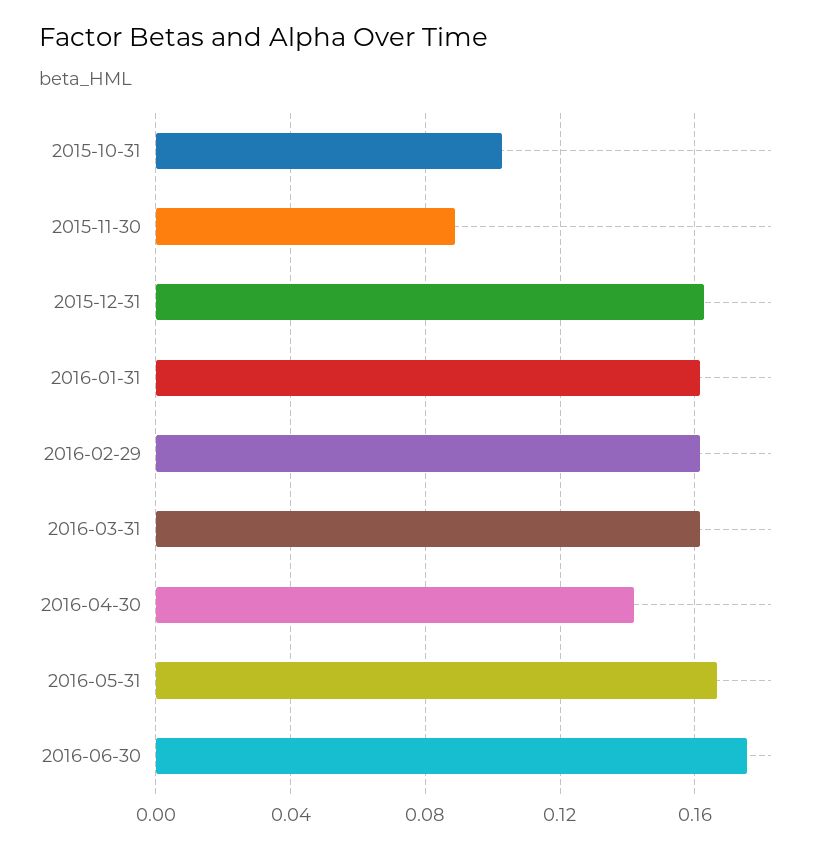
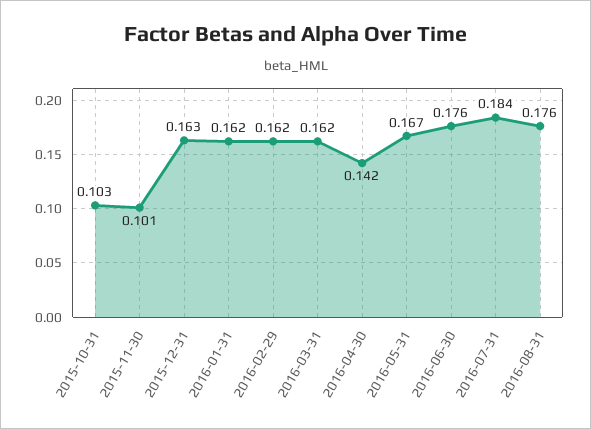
2015-11-30: 0.09 -> 0.101
2016-07-31: none -> 0.184
2016-08-31: none -> 0.176

